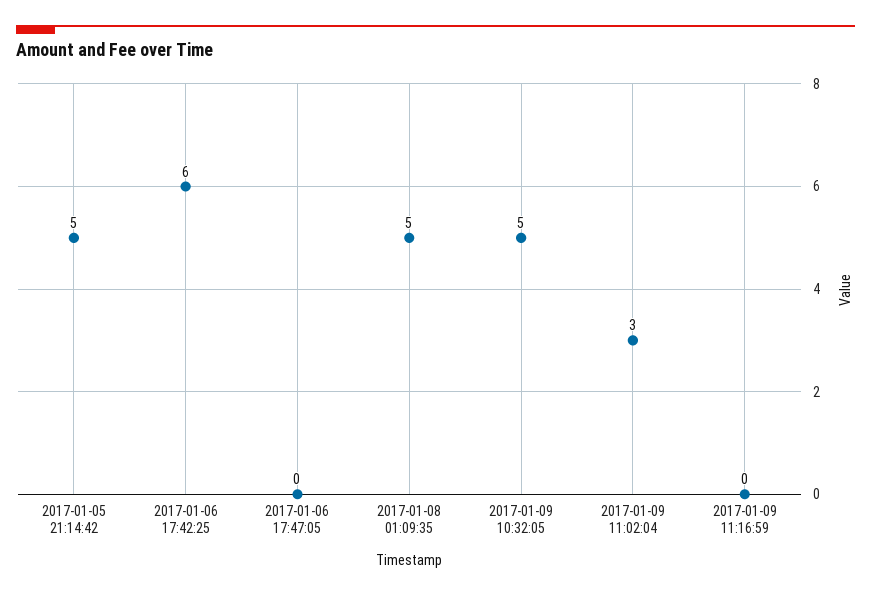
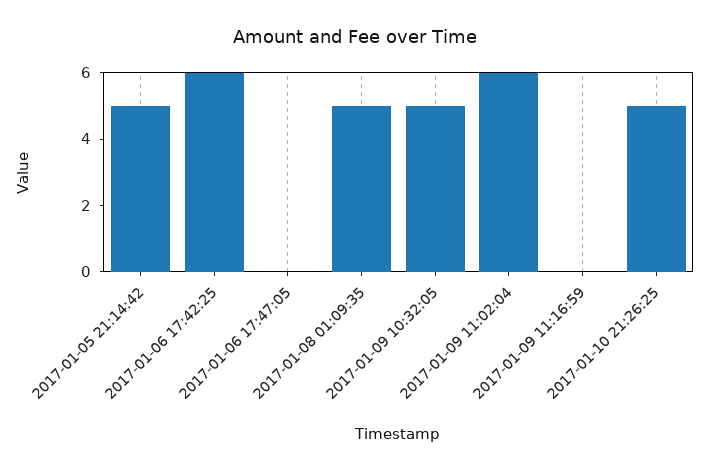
2017-01-09 11:02:04: 3 -> 6
2017-01-10 21:26:25: none -> 5

